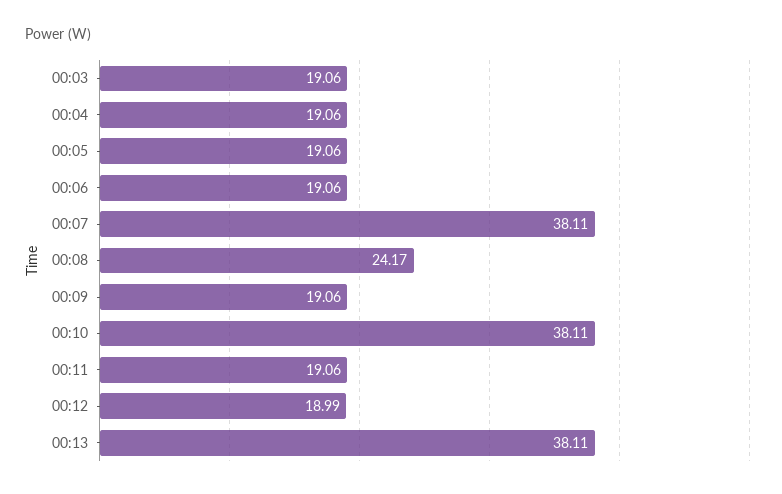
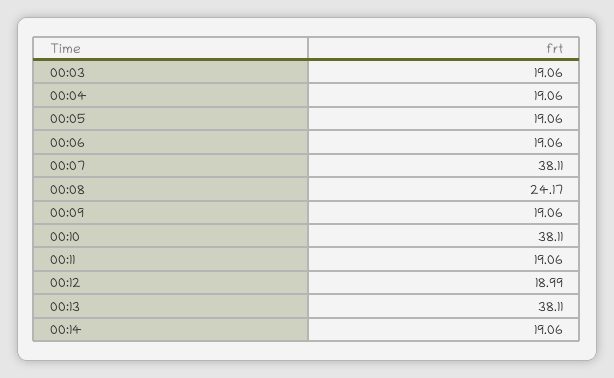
00:14: none -> 19.06

